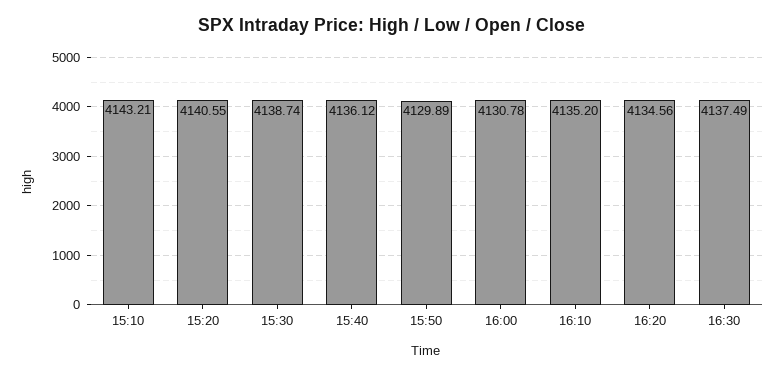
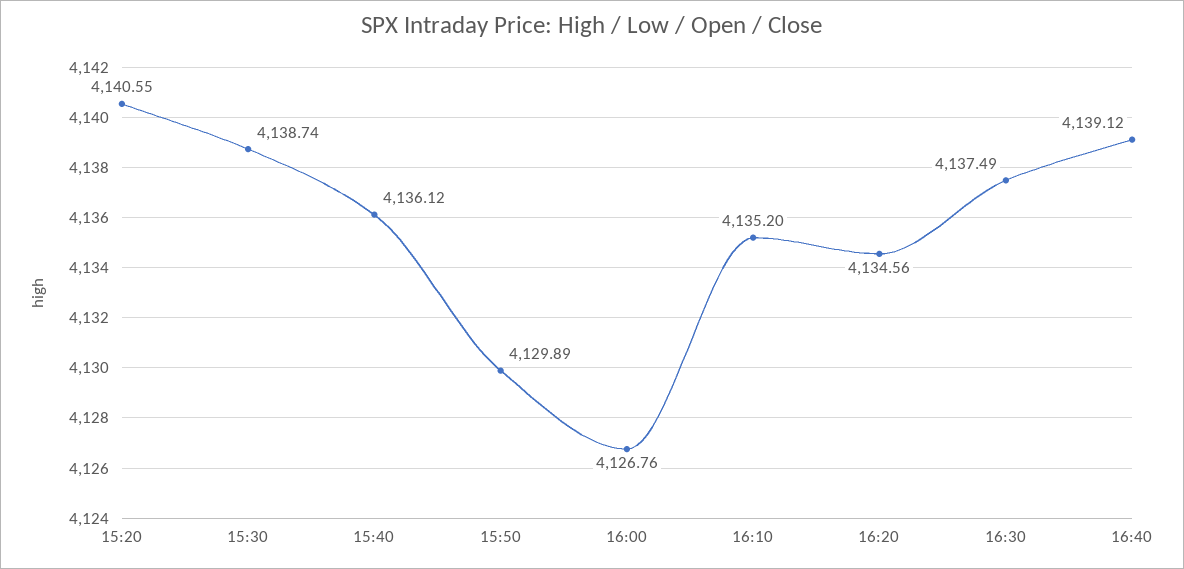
15:10: 4143.21 -> none
16:00: 4130.78 -> 4126.76
16:40: none -> 4139.12

